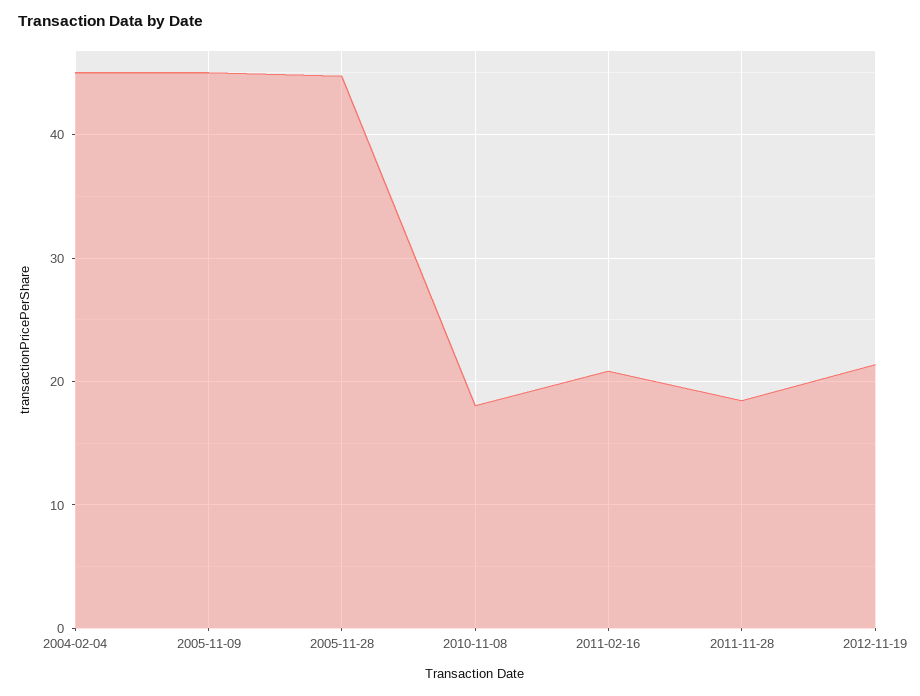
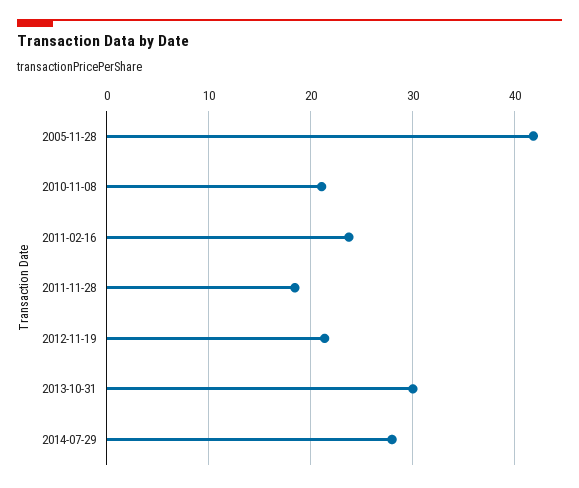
2004-02-04: 45 -> none
2005-11-09: 45 -> none
2005-11-28: 45 -> 42
2010-11-08: 18 -> 21
2011-02-16: 21 -> 24
2013-10-31: none -> 30
2014-07-29: none -> 28

